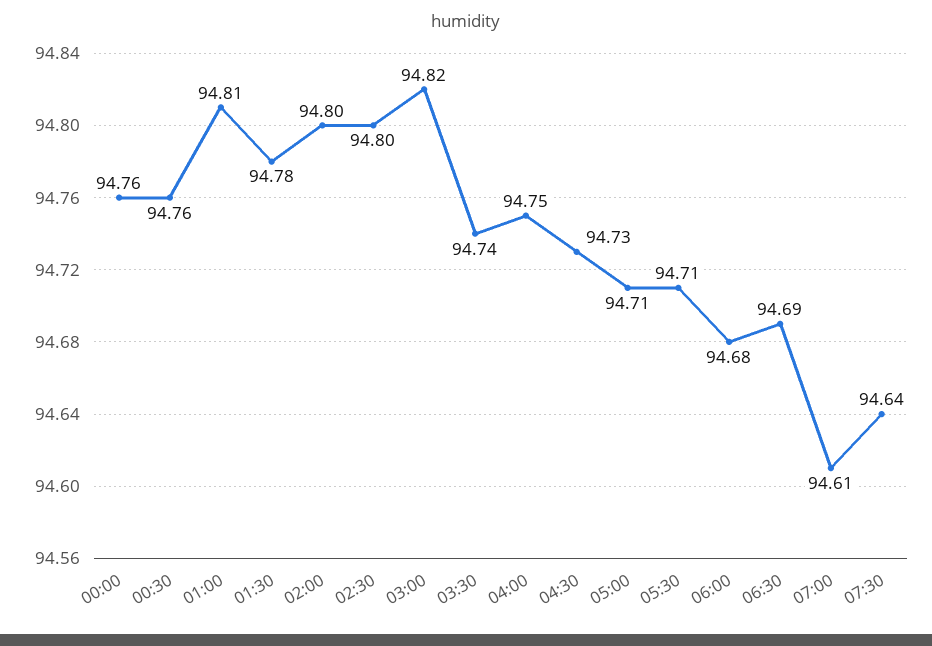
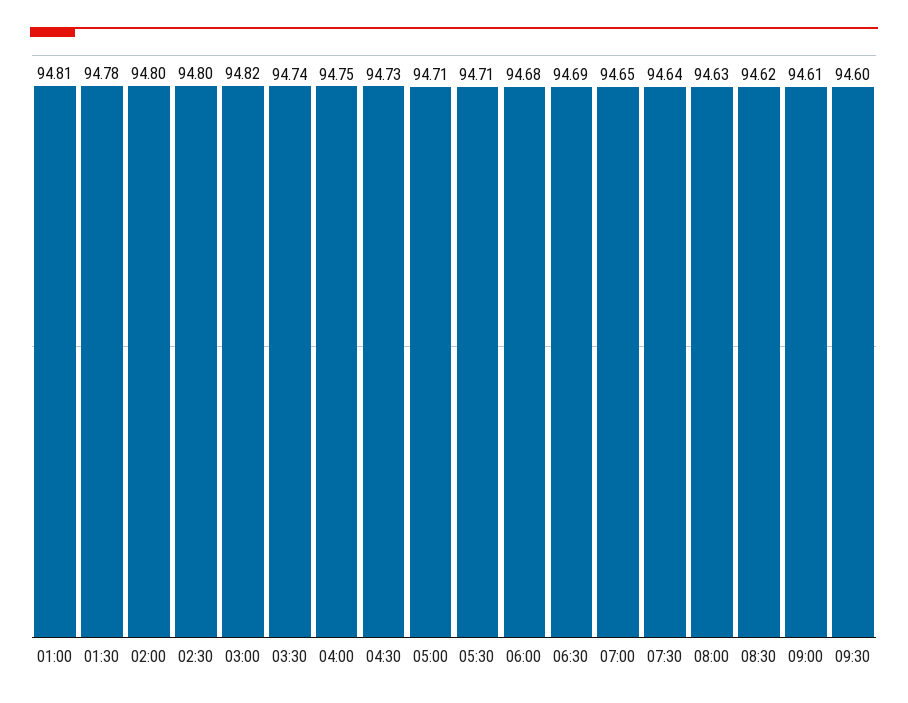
00:00: 94.76 -> none
00:30: 94.76 -> none
07:00: 94.61 -> 94.65
08:00: none -> 94.63
08:30: none -> 94.62
09:00: none -> 94.61
09:30: none -> 94.6

